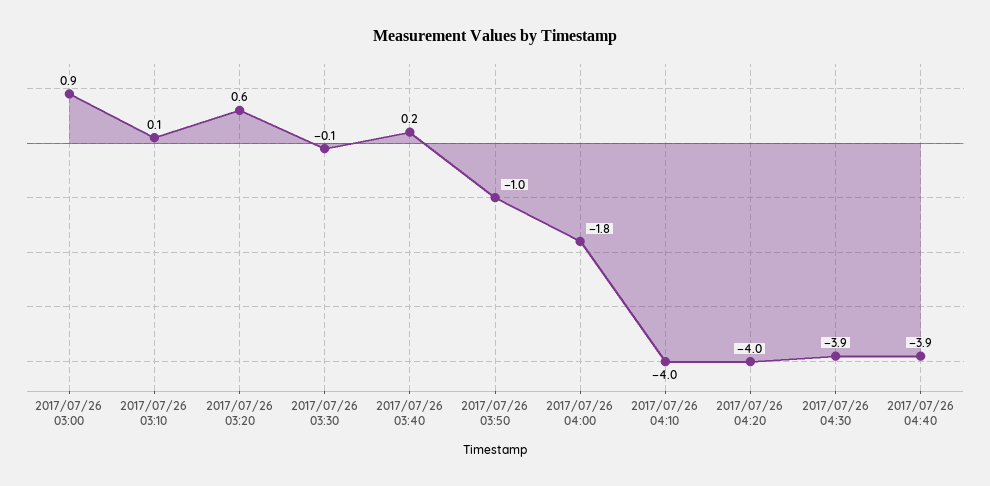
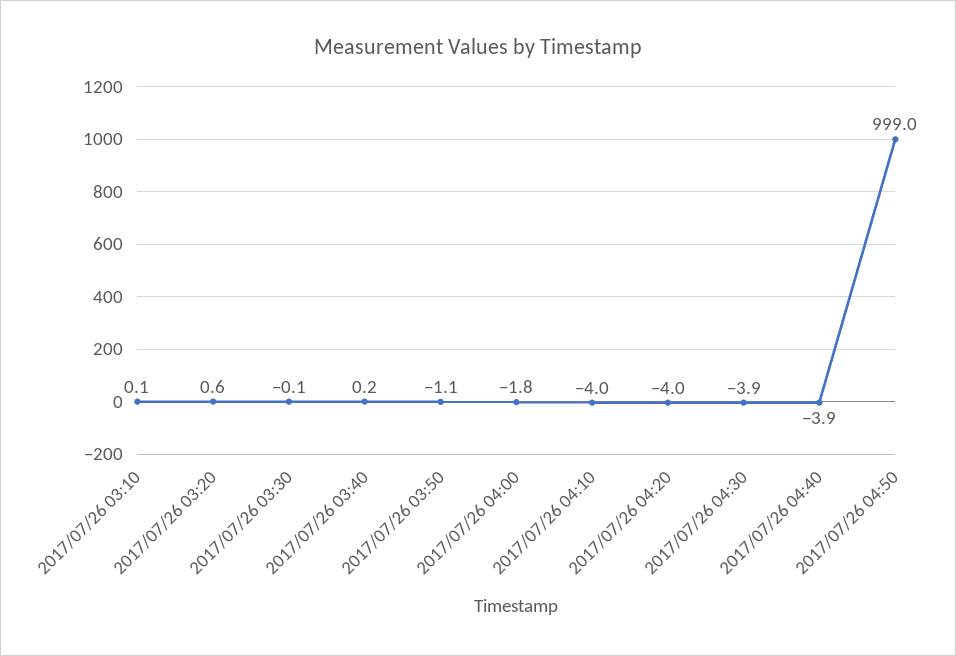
2017/07/26 03:00: 0.9 -> none
2017/07/26 03:50: -1 -> -1.1
2017/07/26 04:50: none -> 999

